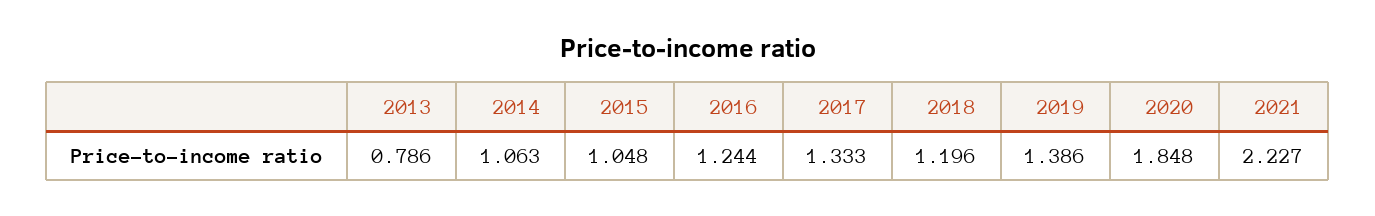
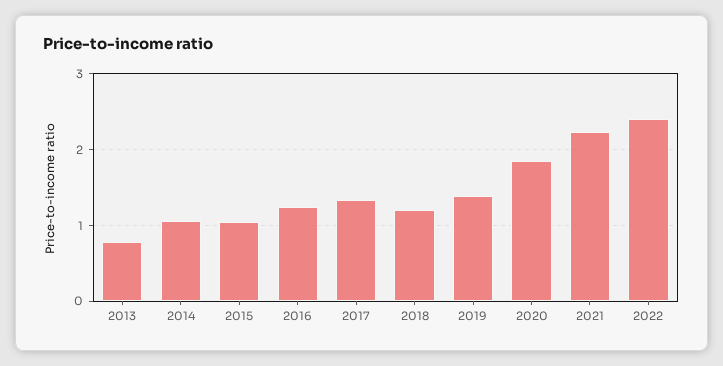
2022: none -> 2.4

